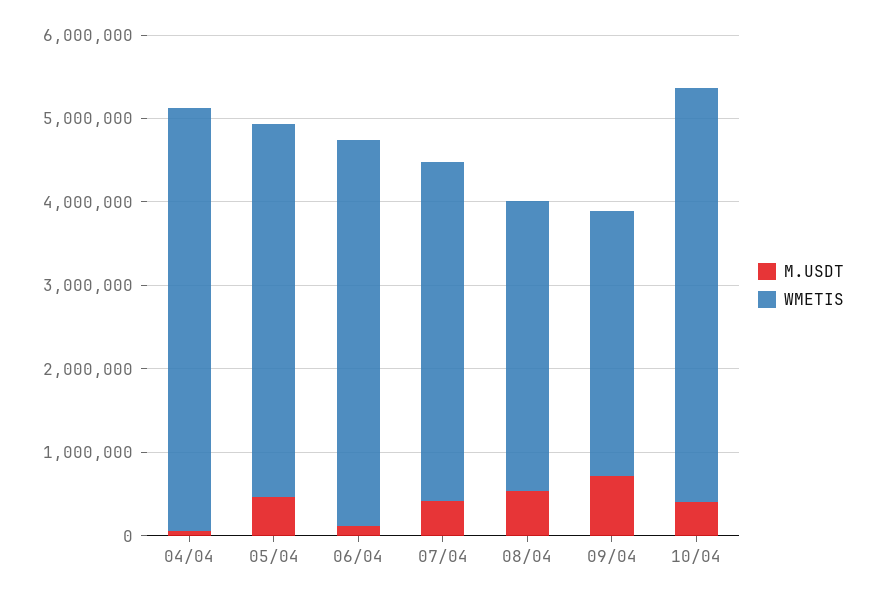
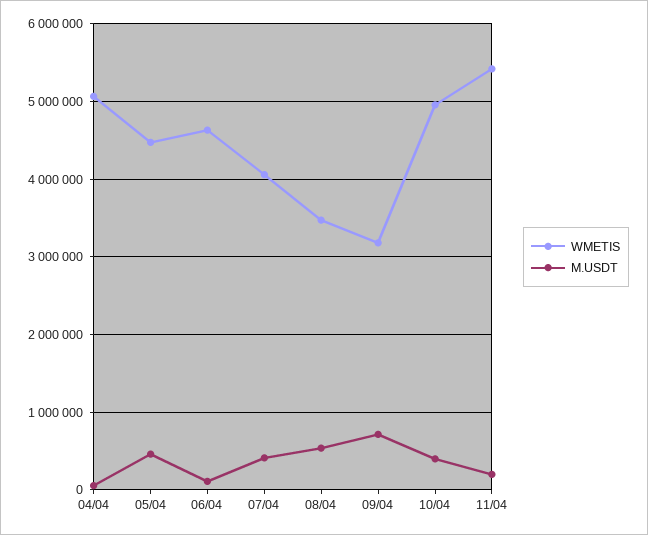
WMETIS, 11/04: none -> 5400000
M.USDT, 11/04: none -> 200000

